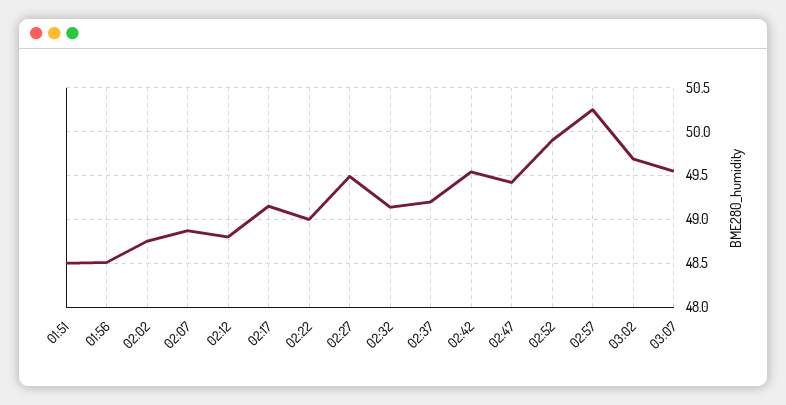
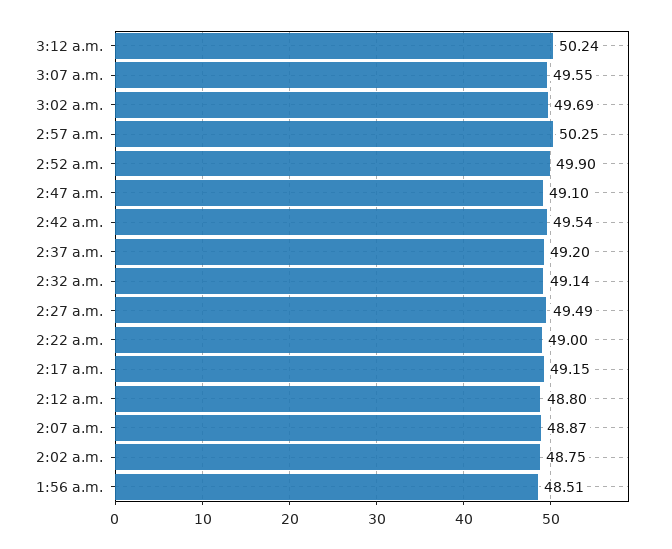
01:51: 48.5 -> none
02:47: 49.4 -> 49.1
3:12 a.m.: none -> 50.24

